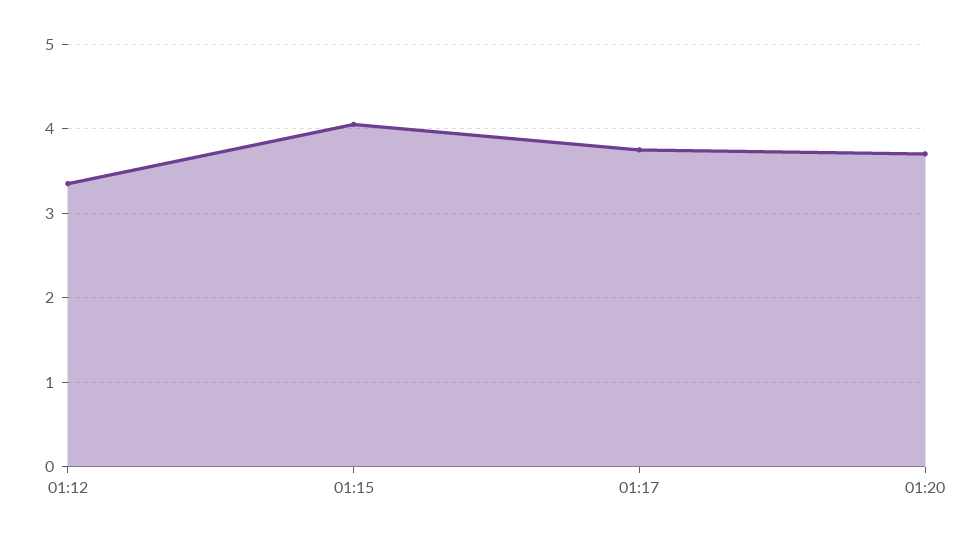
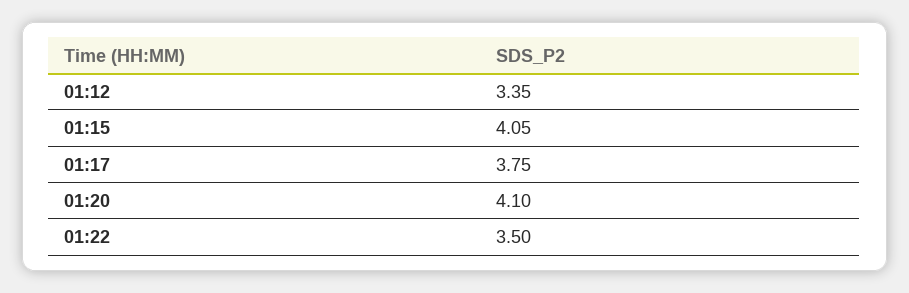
01:20: 3.7 -> 4.1
01:22: none -> 3.5

